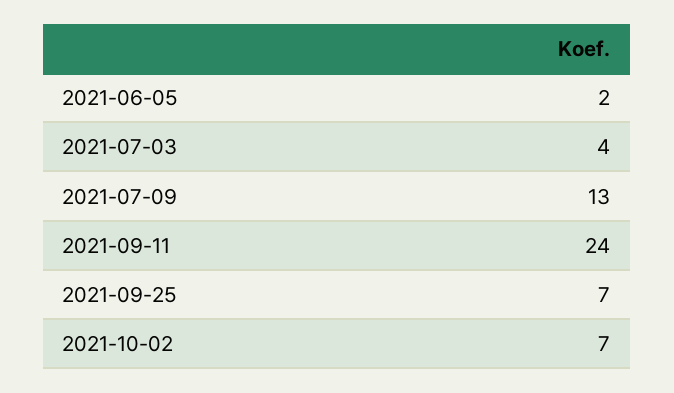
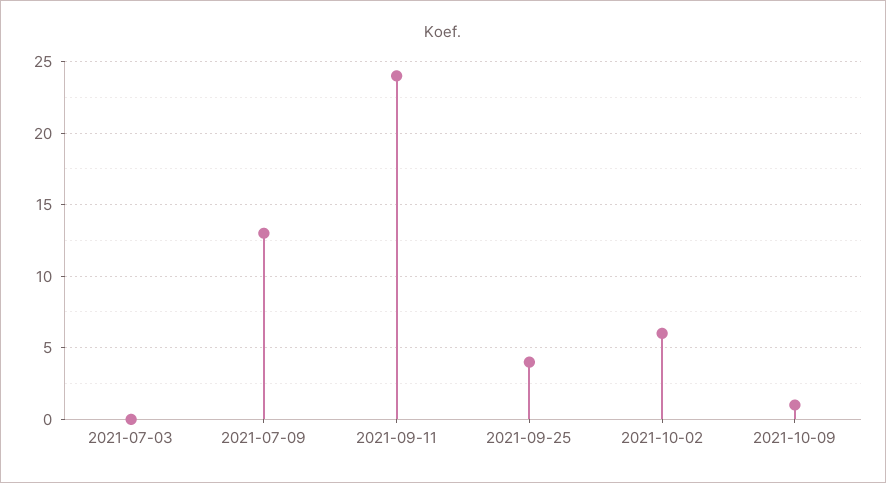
2021-06-05: 2 -> none
2021-07-03: 4 -> 0
2021-09-25: 7 -> 4
2021-10-02: 7 -> 6
2021-10-09: none -> 1

